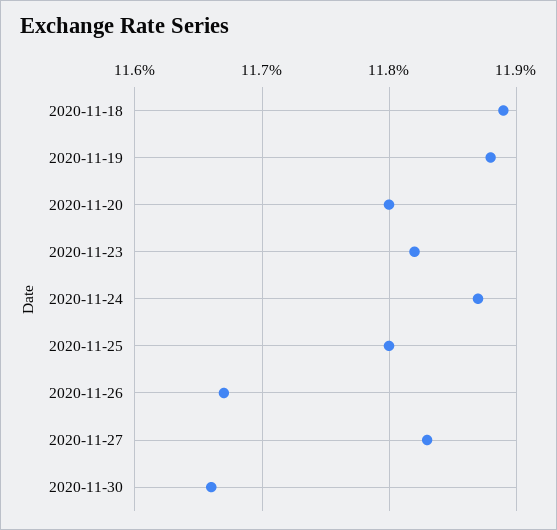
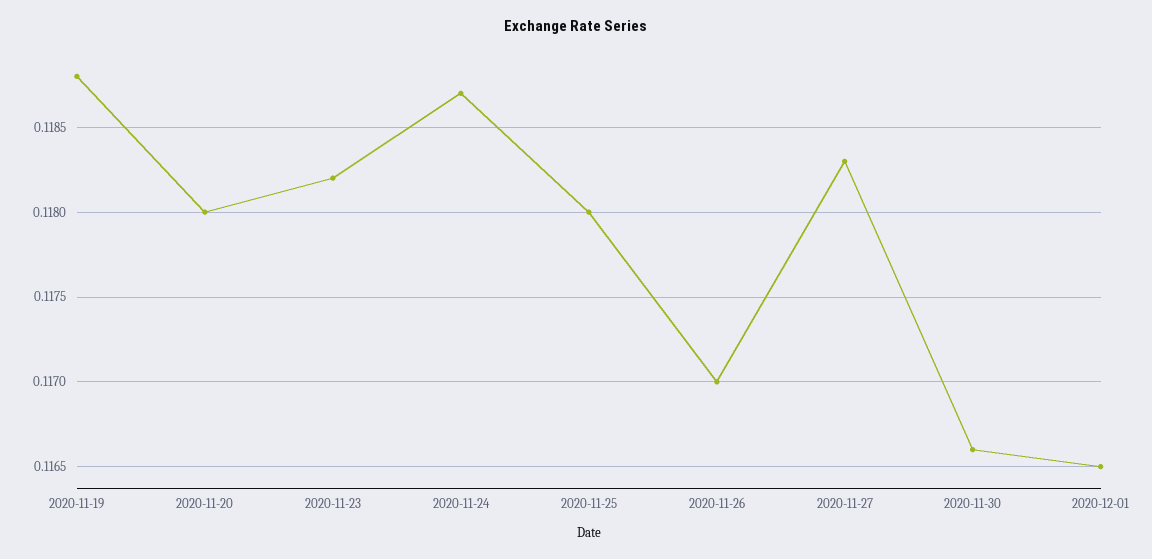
2020-11-18: 0.1189 -> none
2020-11-26: 0.1167 -> 0.117
2020-12-01: none -> 0.1165

